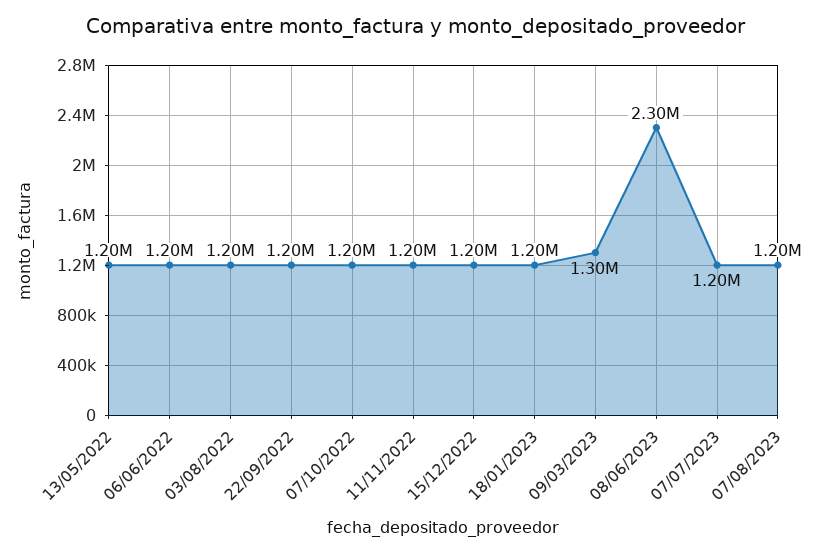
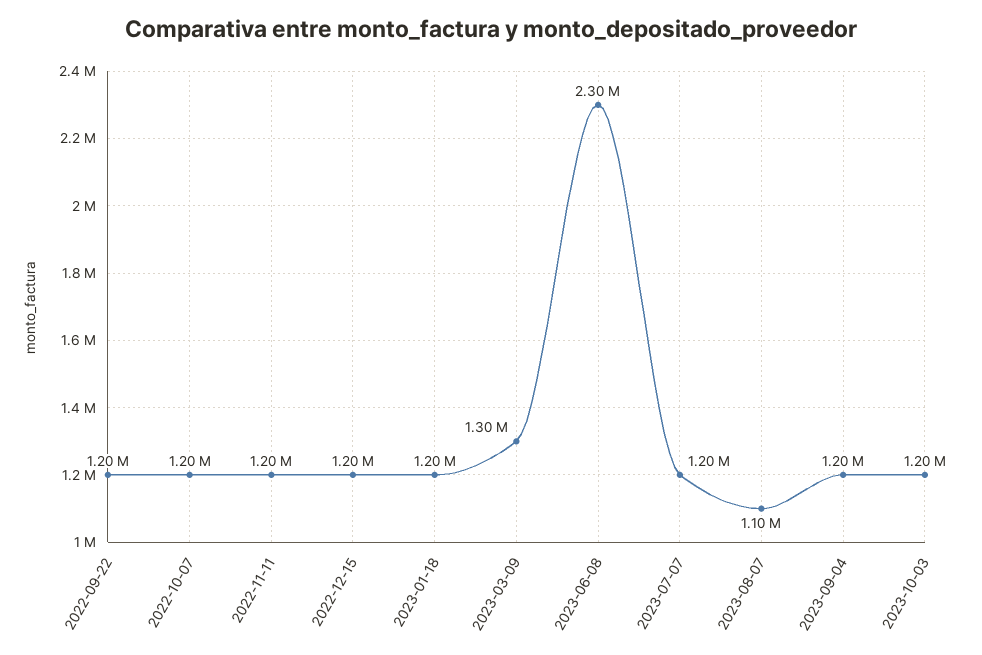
13/05/2022: 1200000 -> none
06/06/2022: 1200000 -> none
03/08/2022: 1200000 -> none
07/08/2023: 1200000 -> 1100000
2023-09-04: none -> 1200000
2023-10-03: none -> 1200000

